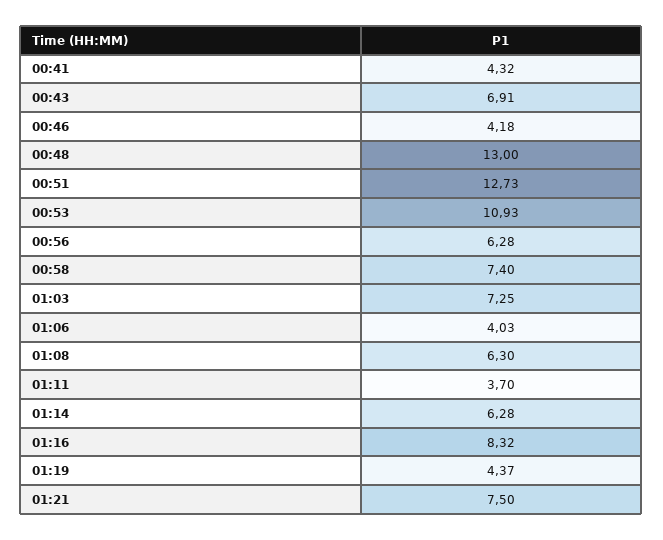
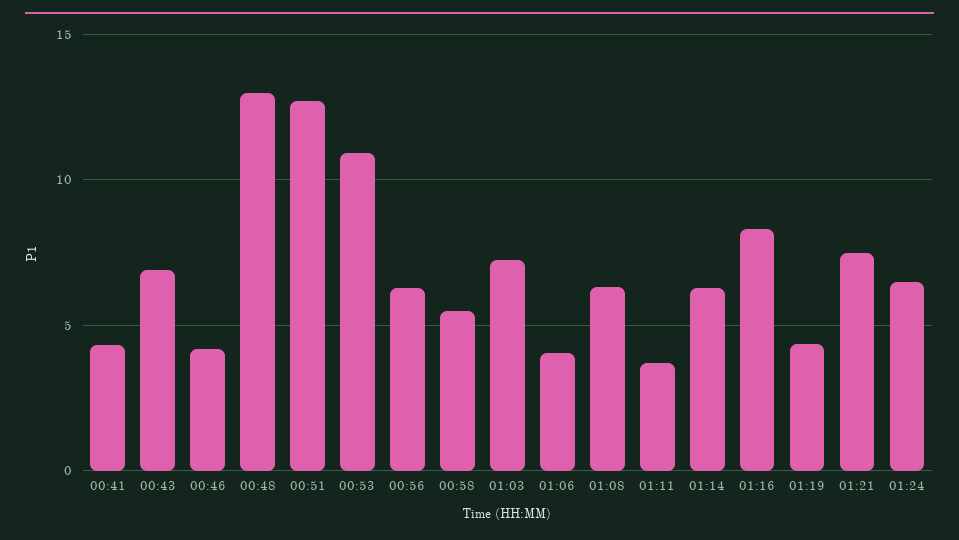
00:58: 7.4 -> 5.5
01:24: none -> 6.5

